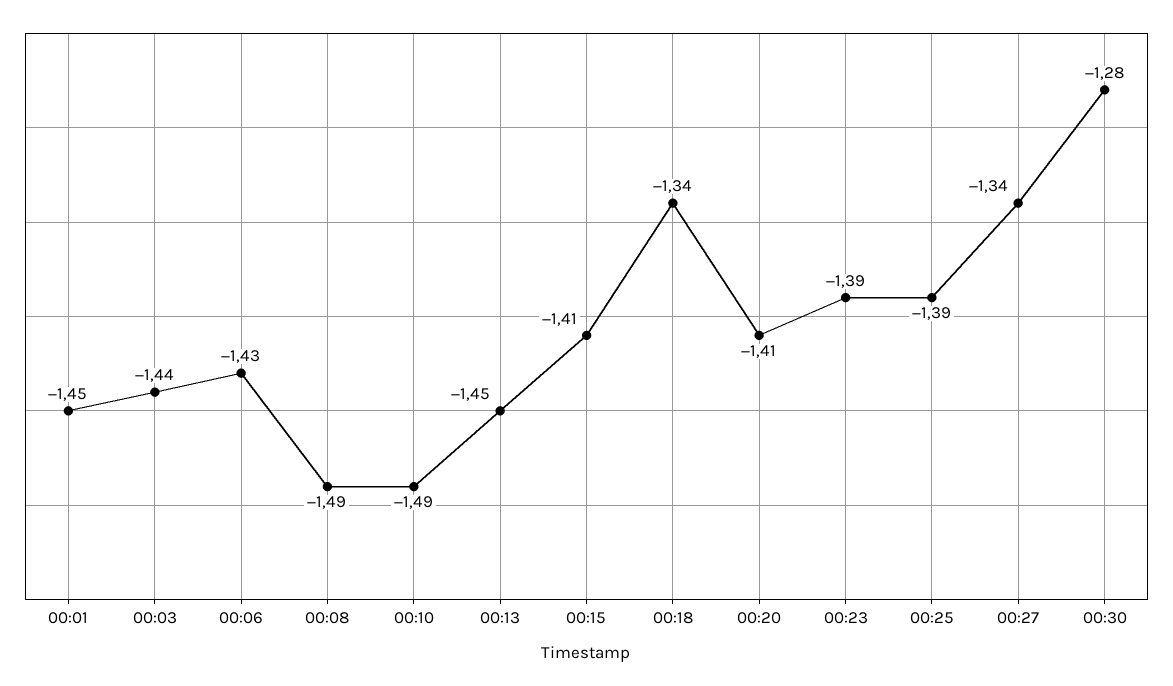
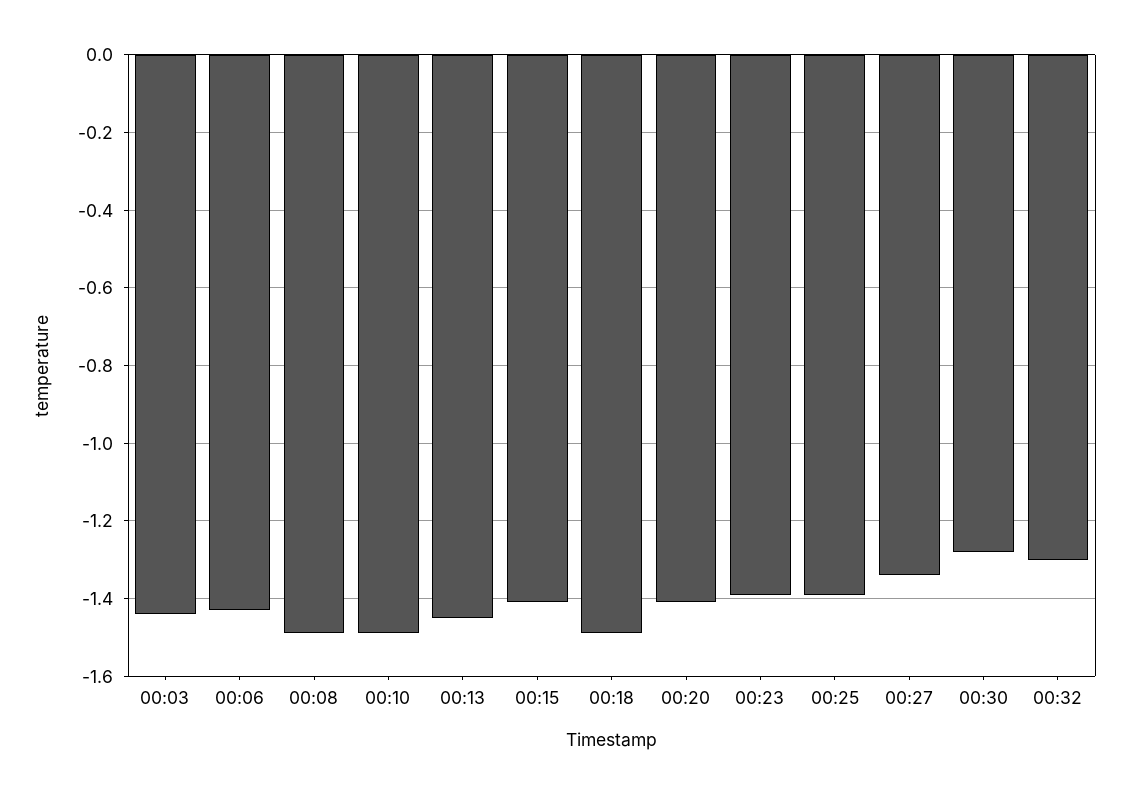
00:01: -1.45 -> none
00:18: -1.34 -> -1.5
00:32: none -> -1.3

